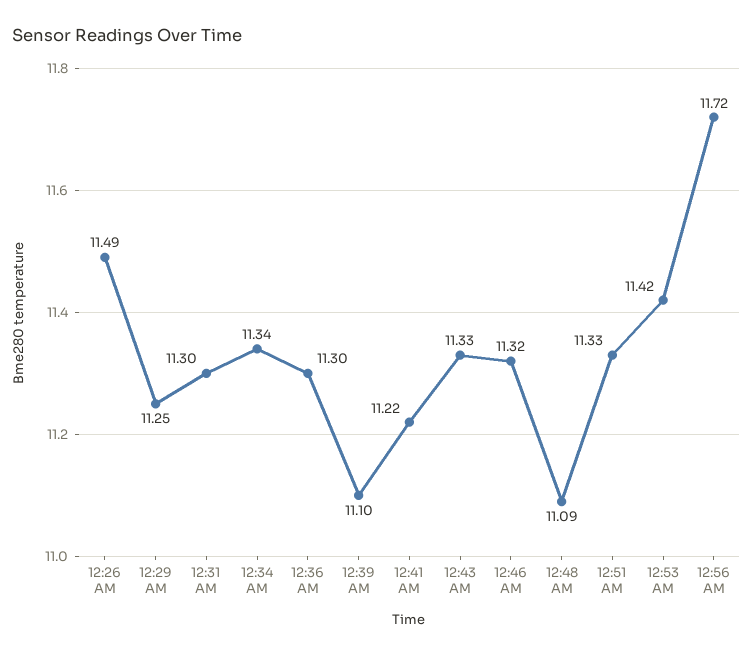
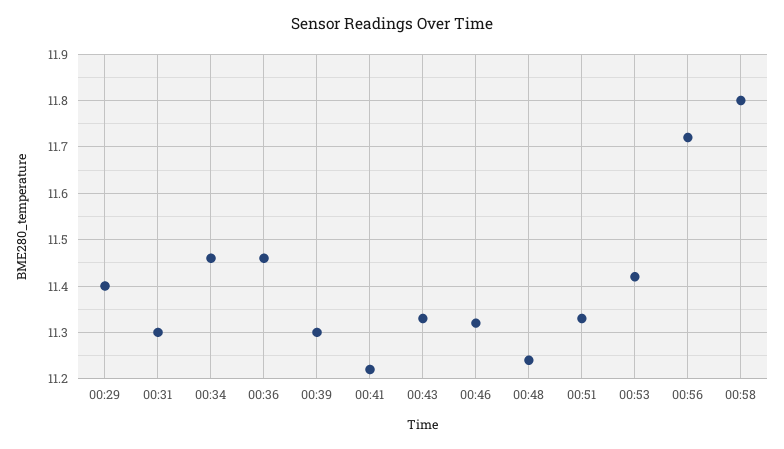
12:26 AM: 11.49 -> none
12:29 AM: 11.25 -> 11.4
12:34 AM: 11.34 -> 11.45
12:36 AM: 11.3 -> 11.45
12:39 AM: 11.1 -> 11.3
12:48 AM: 11.09 -> 11.25
00:58: none -> 11.8

